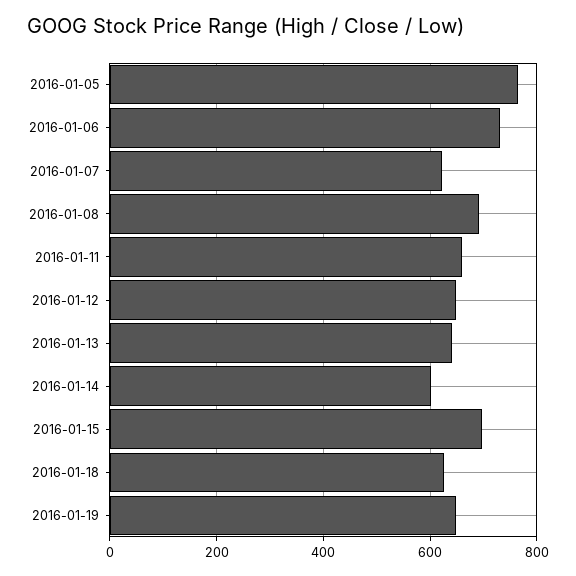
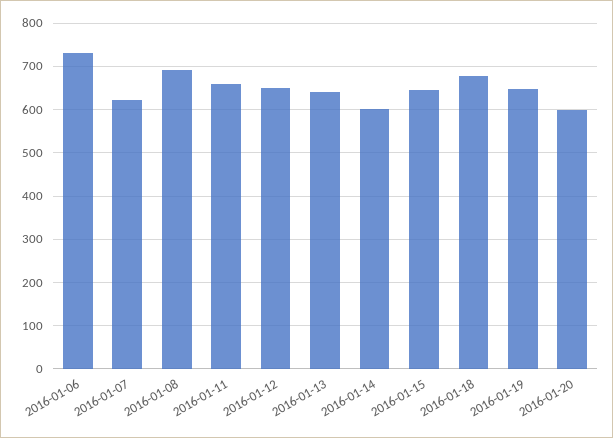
2016-01-05: 760 -> none
2016-01-15: 700 -> 640
2016-01-18: 620 -> 680
2016-01-20: none -> 600

